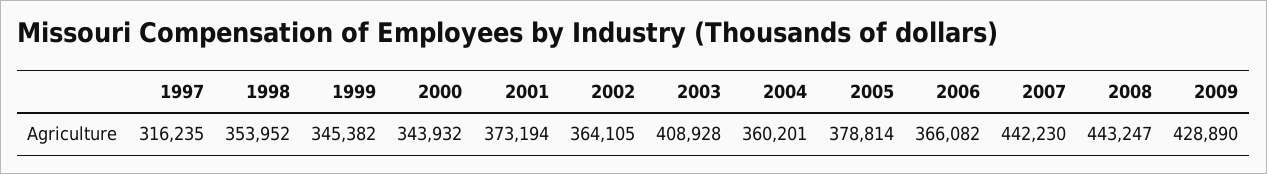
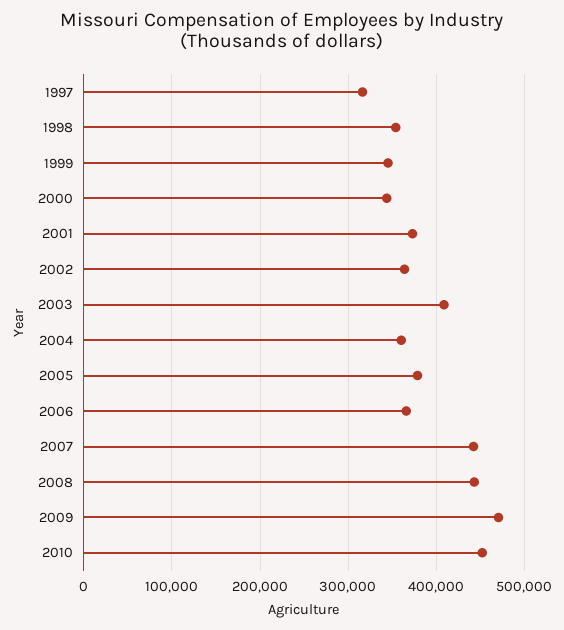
2009: 428890 -> 470000
2010: none -> 450000

